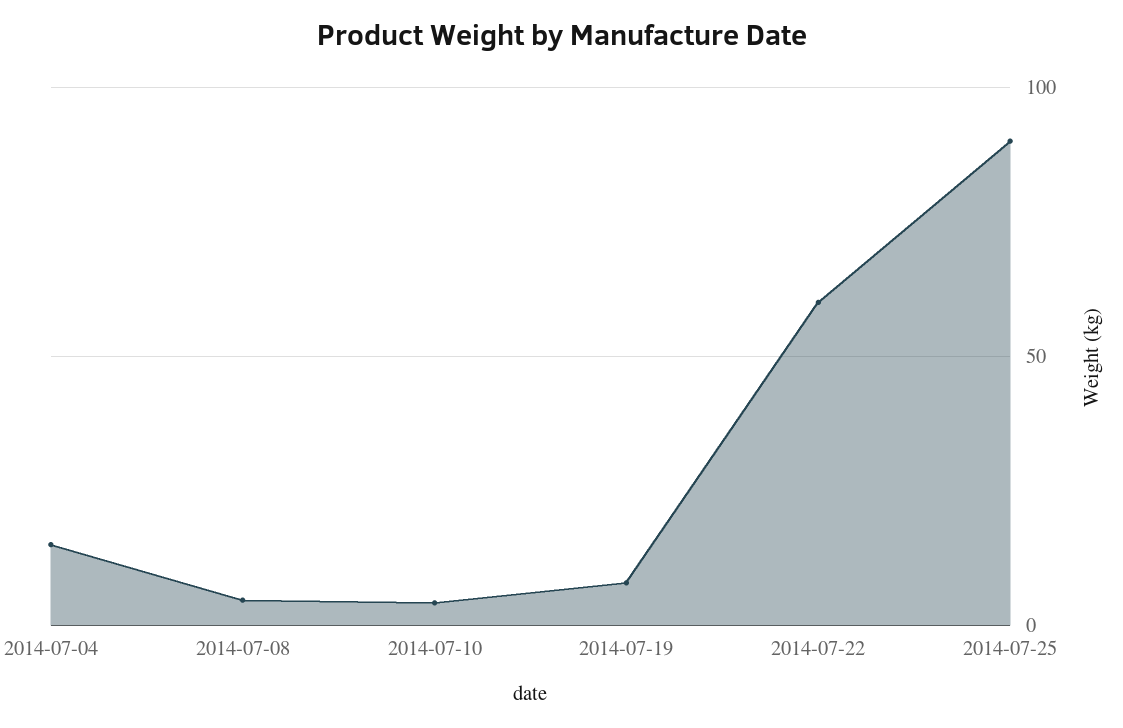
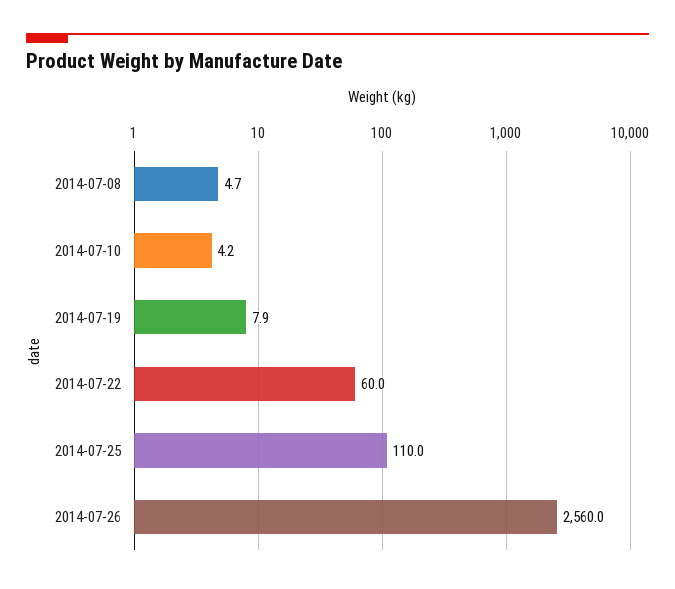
2014-07-04: 15 -> none
2014-07-25: 90 -> 110
2014-07-26: none -> 2560

